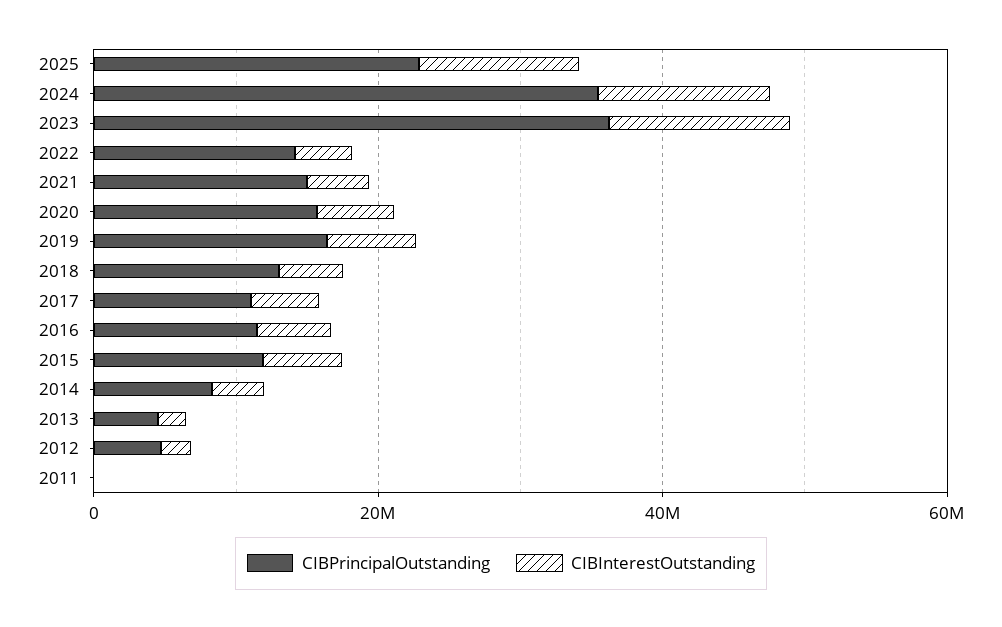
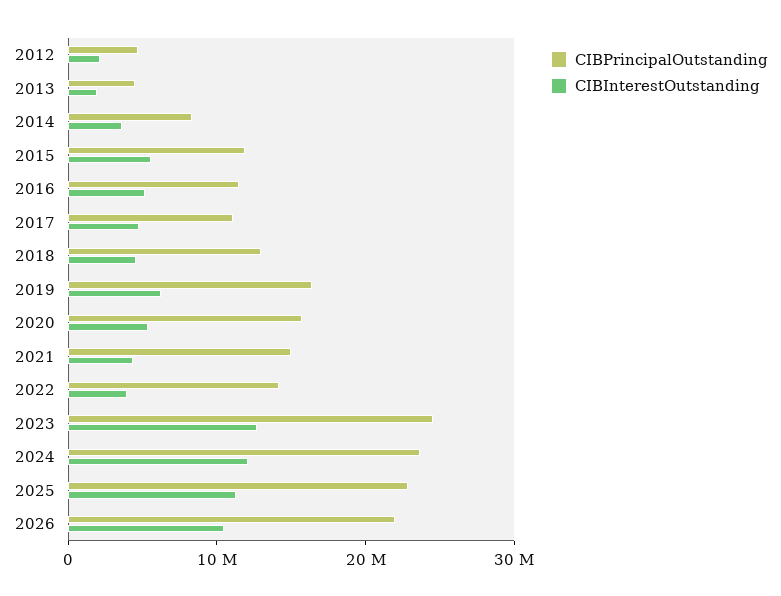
CIBPrincipalOutstanding, 2024: 35000000 -> 24000000
CIBPrincipalOutstanding, 2023: 35000000 -> 24000000
CIBPrincipalOutstanding, 2011: 0 -> none
CIBInterestOutstanding, 2011: 0 -> none
CIBPrincipalOutstanding, 2026: none -> 22000000
CIBInterestOutstanding, 2026: none -> 10000000

